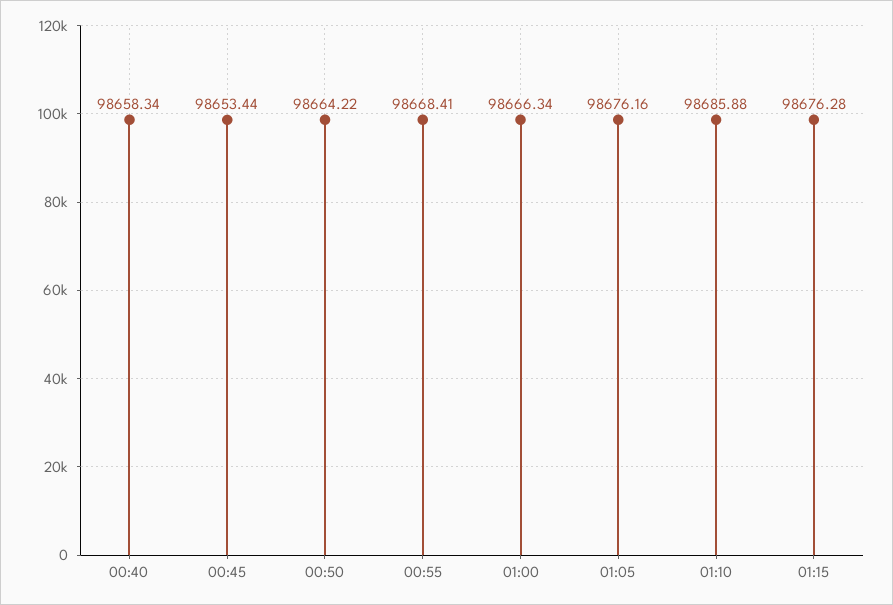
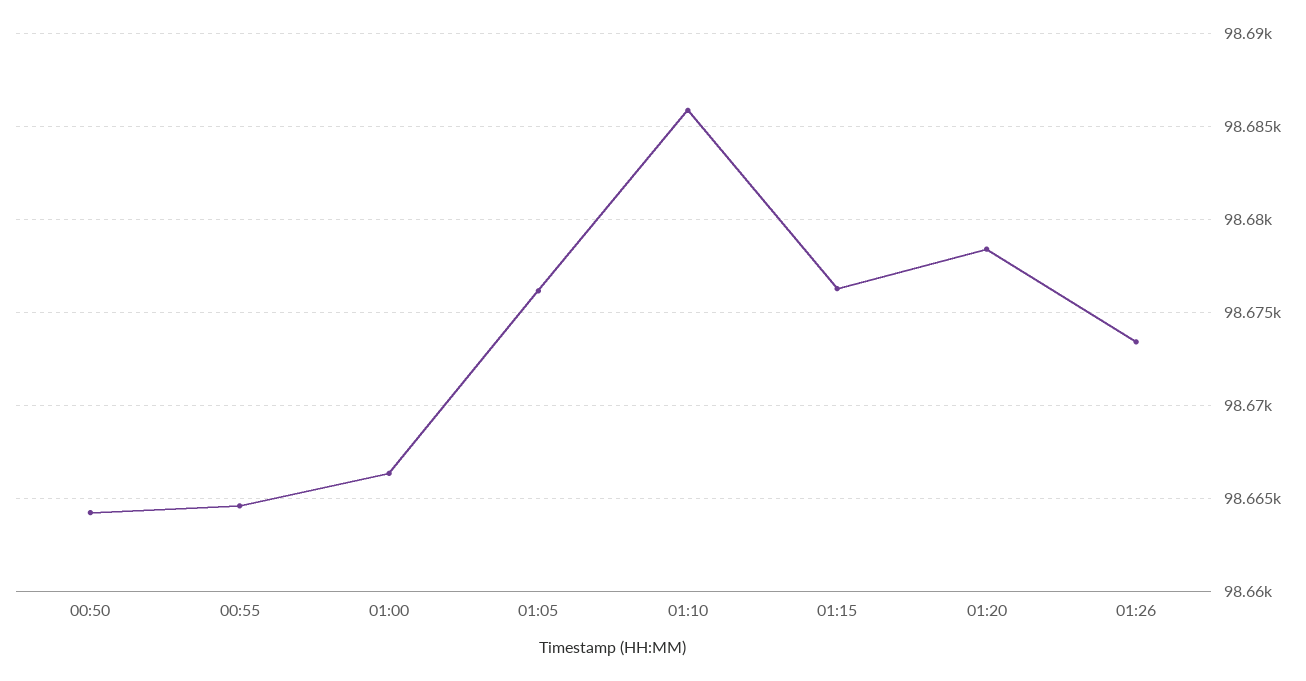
00:40: 98658.34 -> none
00:45: 98653.44 -> none
00:55: 98668.41 -> 98664.5
01:20: none -> 98678.5
01:26: none -> 98673.5

